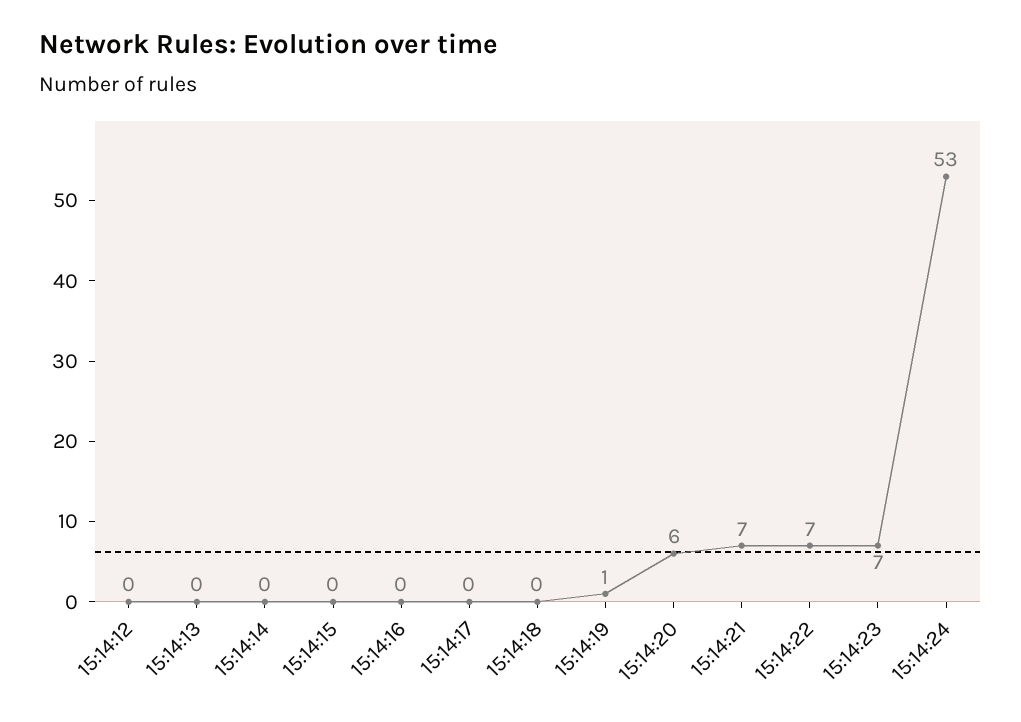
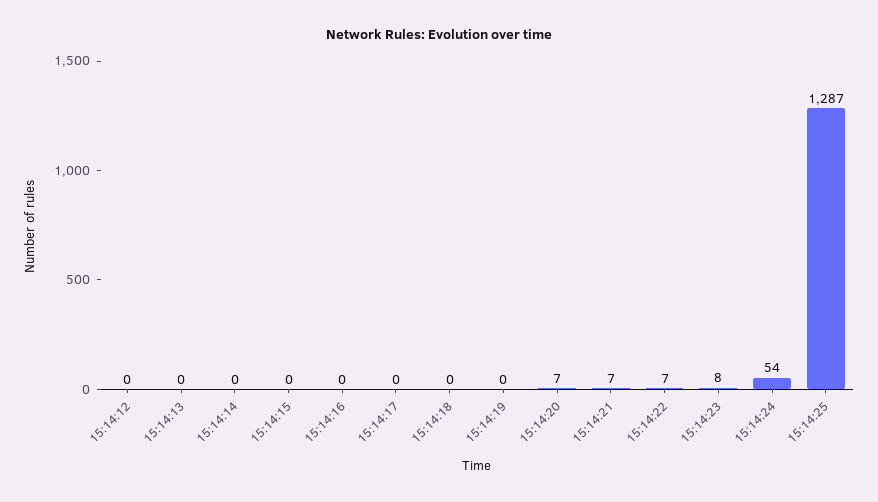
15:14:19: 1 -> 0
15:14:20: 6 -> 7
15:14:23: 7 -> 8
15:14:24: 53 -> 54
15:14:25: none -> 1287

